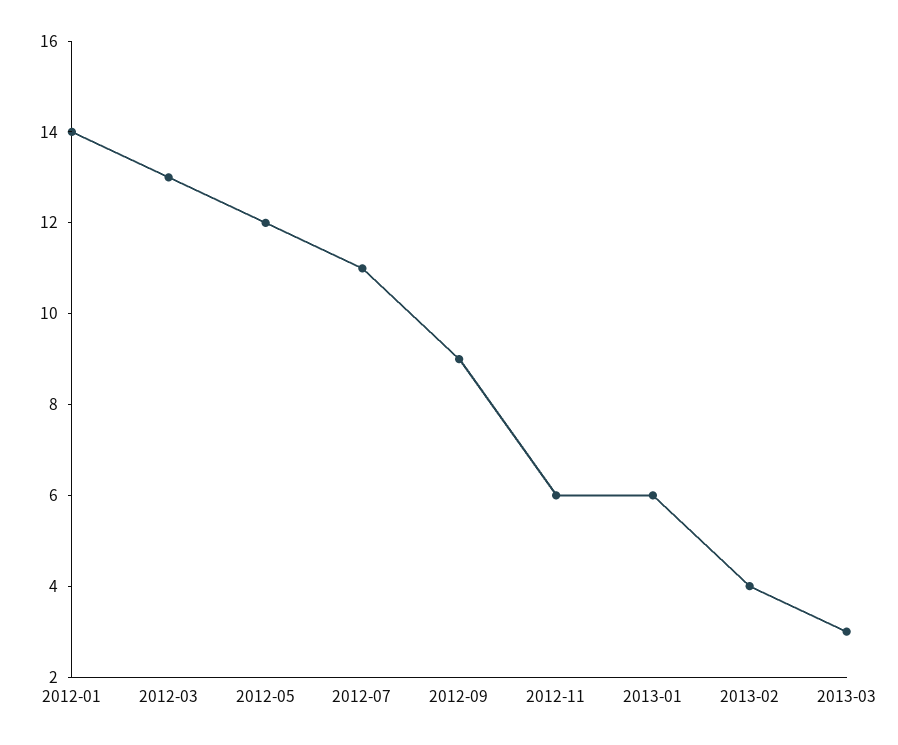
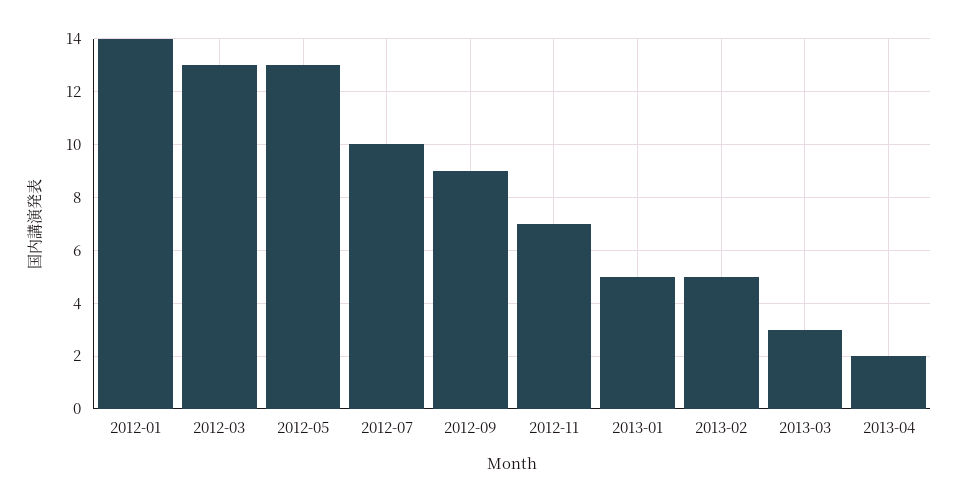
2012-05: 12 -> 13
2012-07: 11 -> 10
2012-11: 6 -> 7
2013-01: 6 -> 5
2013-02: 4 -> 5
2013-04: none -> 2

